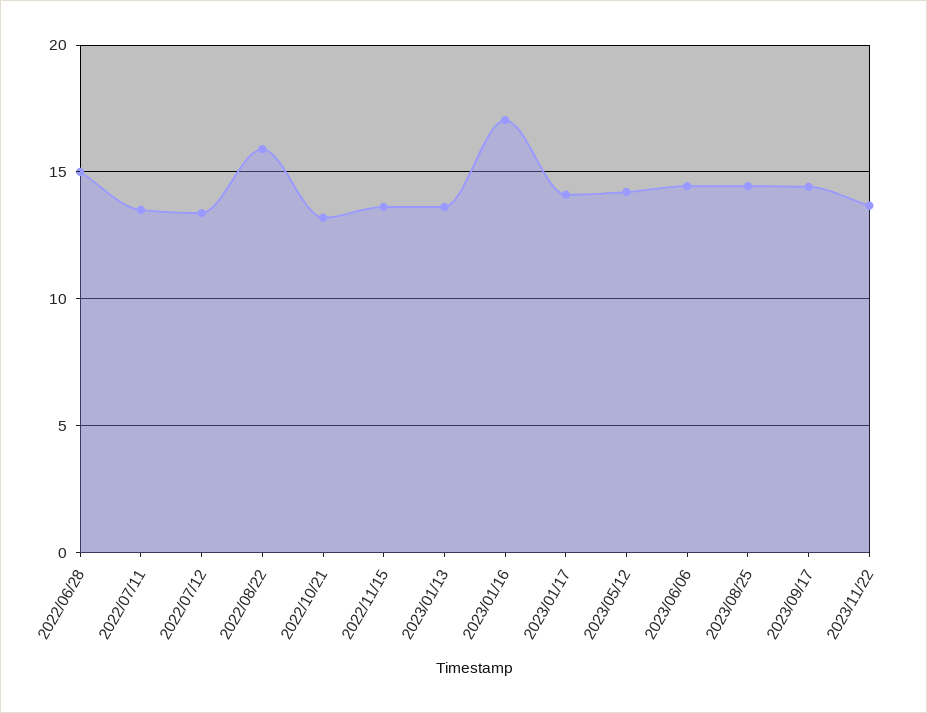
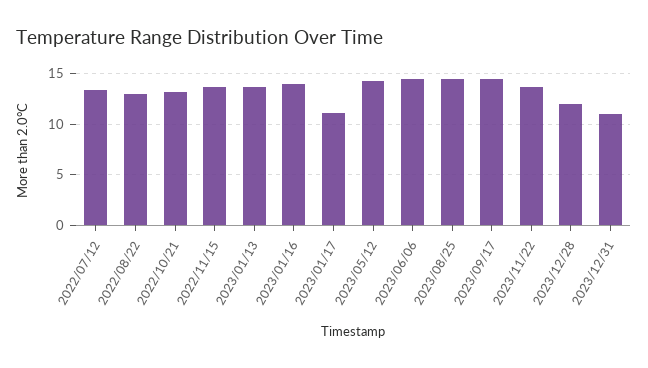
2022/06/28: 15 -> none
2022/07/11: 13.5 -> none
2022/08/22: 16 -> 13
2023/01/16: 17 -> 14
2023/01/17: 14 -> 11
2023/12/28: none -> 12
2023/12/31: none -> 11

